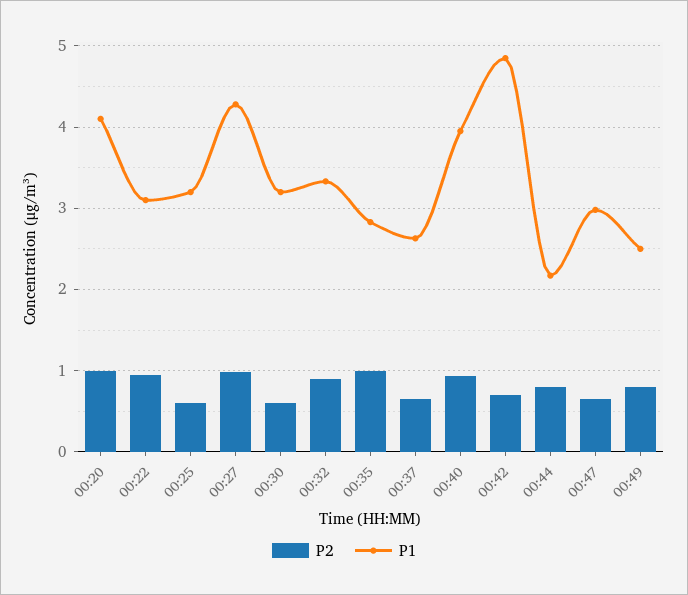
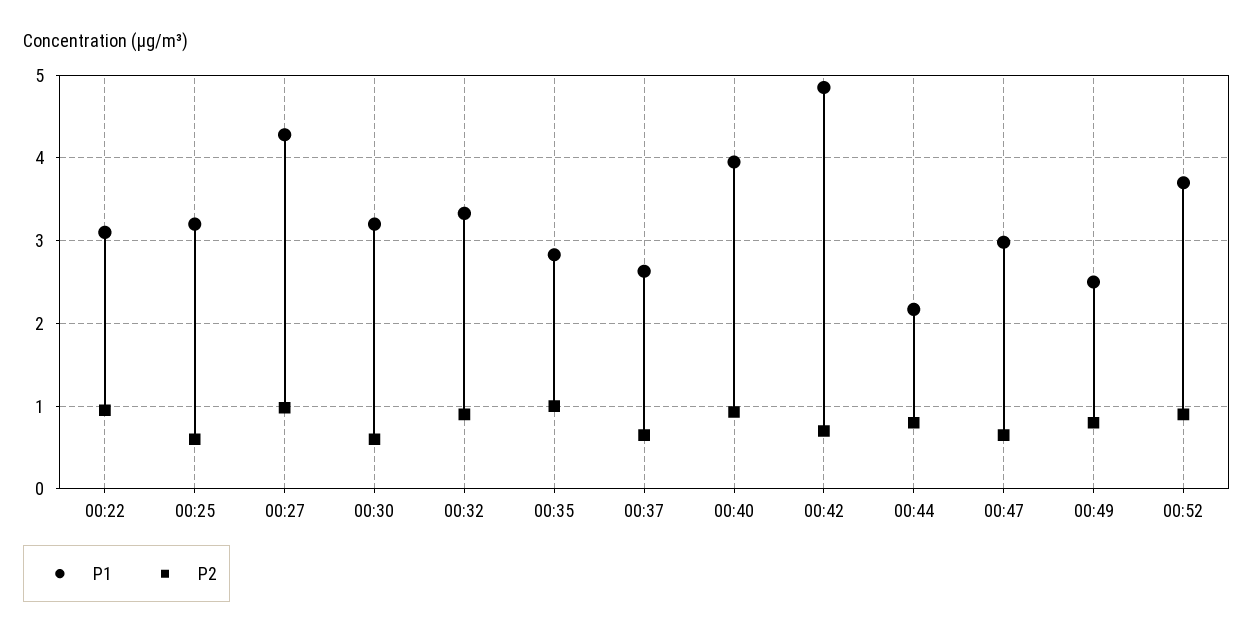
P2, 00:20: 1 -> none
P1, 00:20: 4.1 -> none
P1, 00:52: none -> 3.7
P2, 00:52: none -> 0.9

